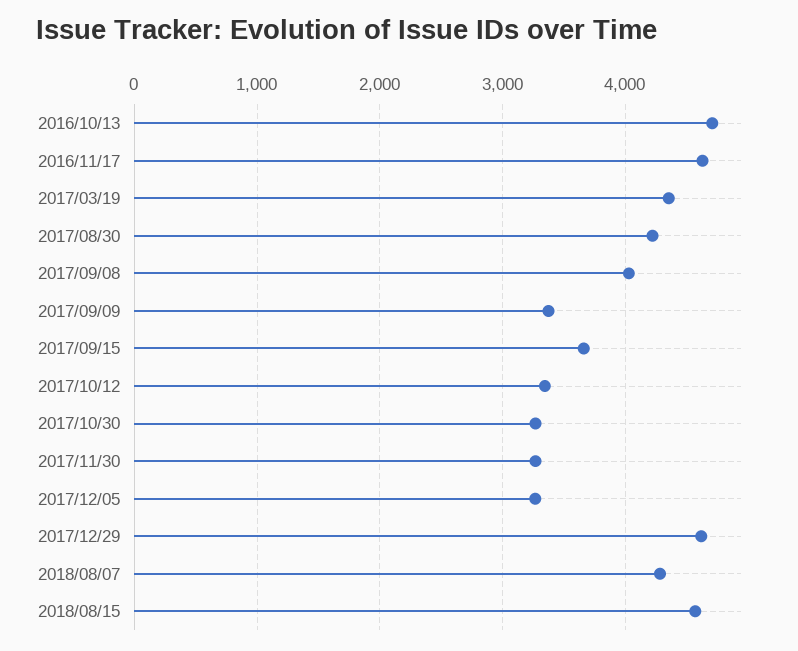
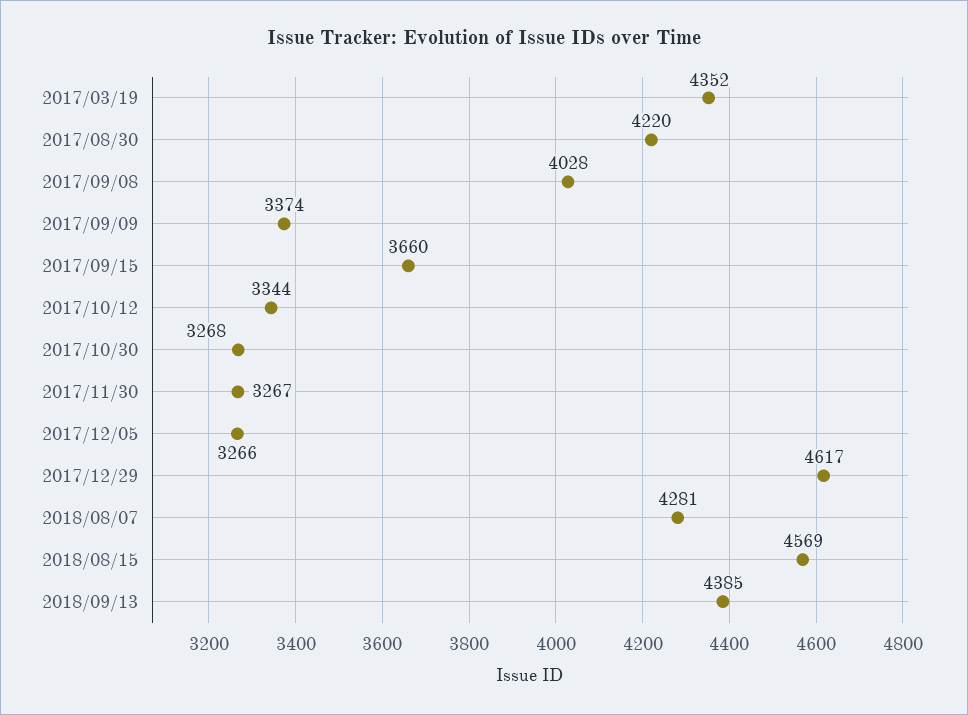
2016/10/13: 4700 -> none
2016/11/17: 4600 -> none
2018/09/13: none -> 4385

